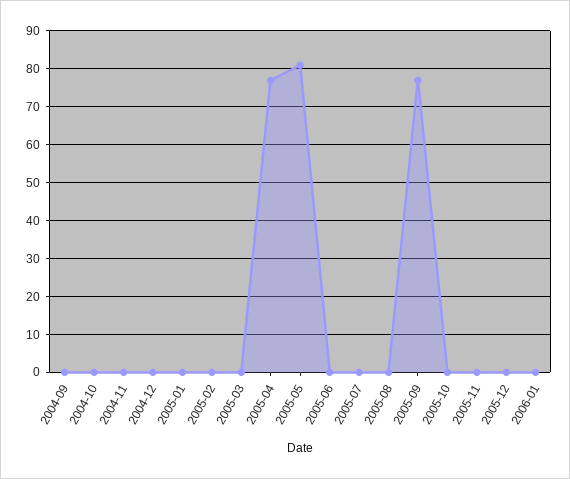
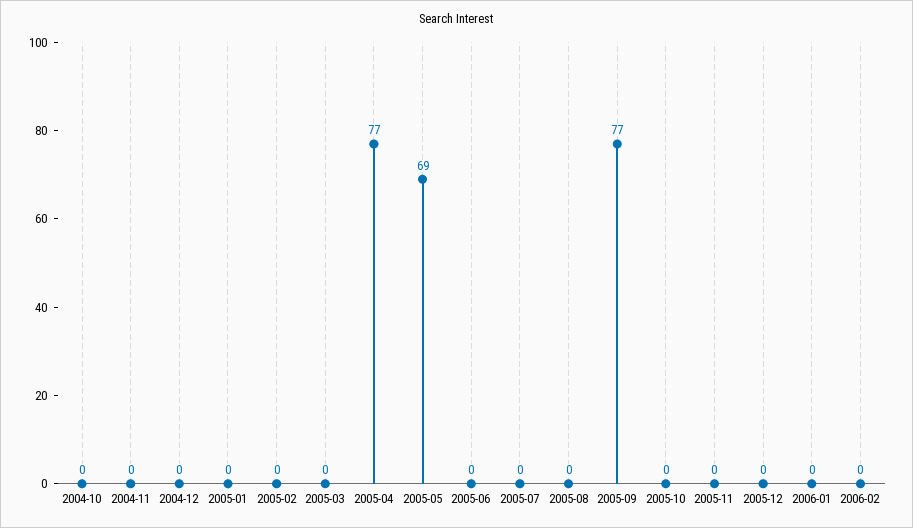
2004-09: 0 -> none
2005-05: 80 -> 69
2006-02: none -> 0

